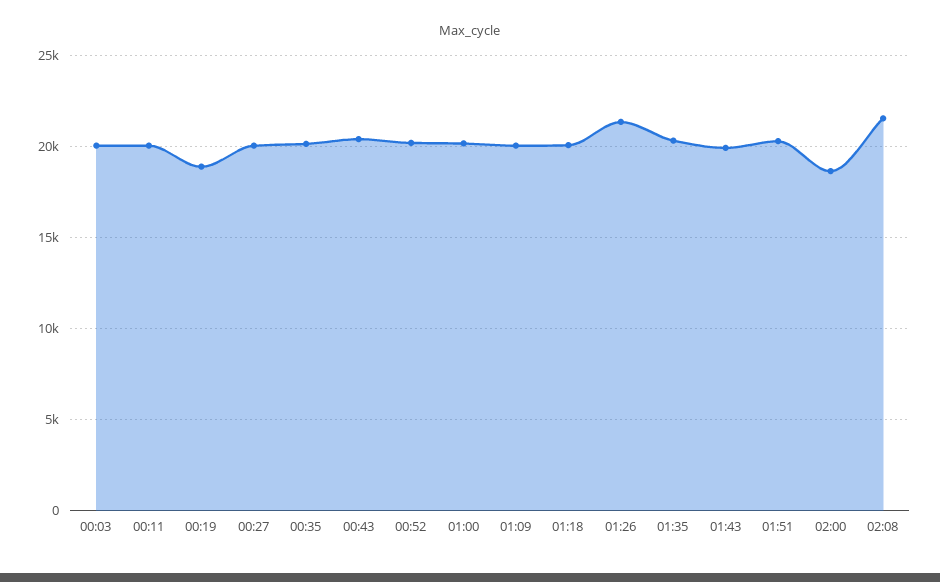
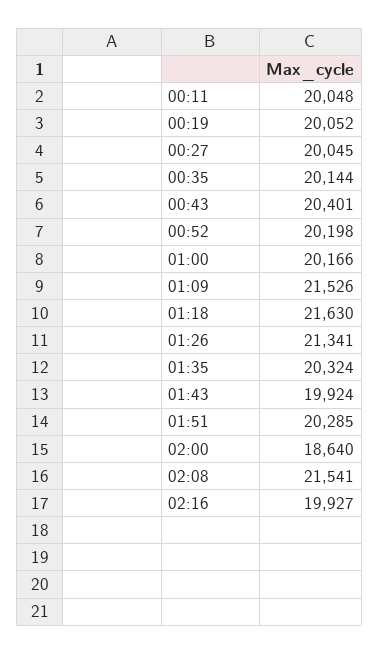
00:03: 20000 -> none
00:19: 19000 -> 20052
01:09: 20000 -> 21526
01:18: 20000 -> 21630
02:16: none -> 19927

